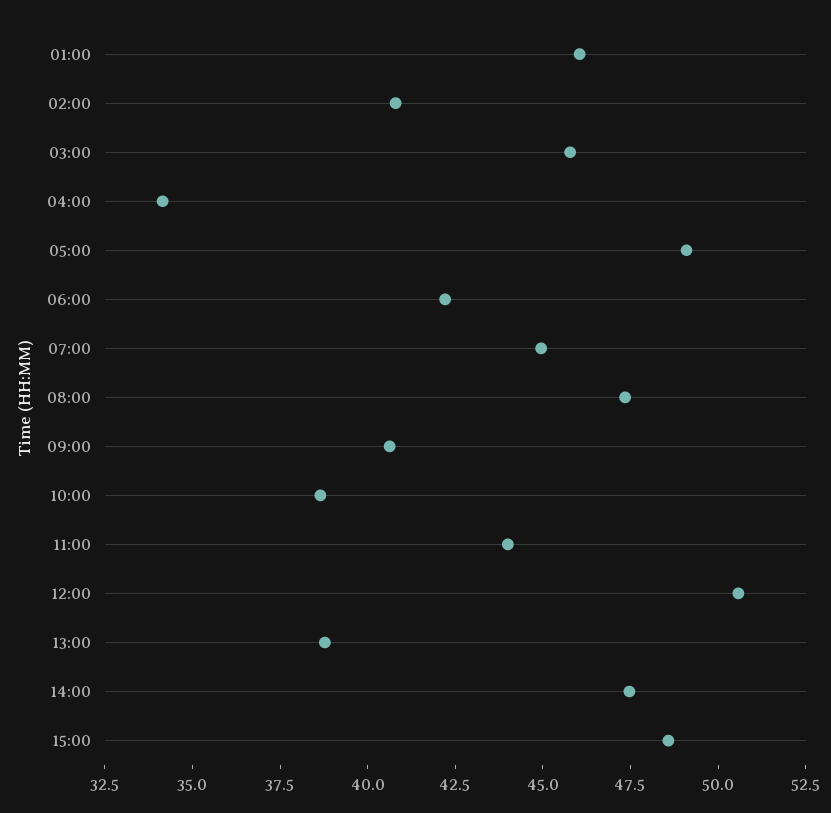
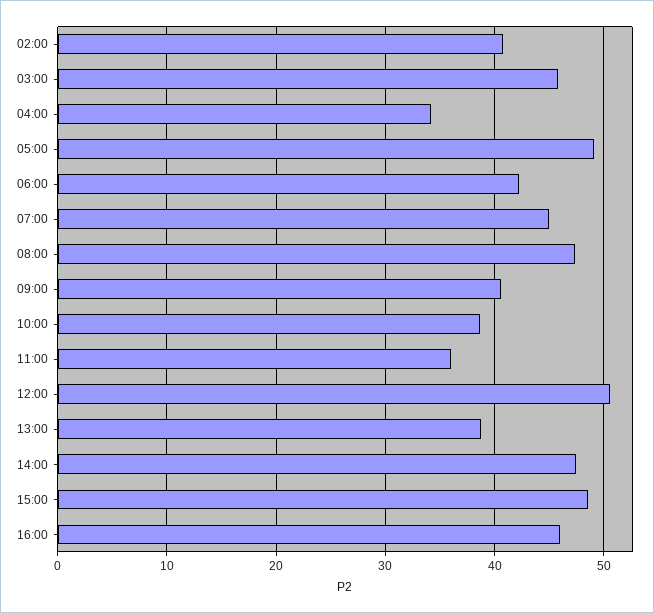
01:00: 46 -> none
11:00: 44 -> 36
16:00: none -> 46

